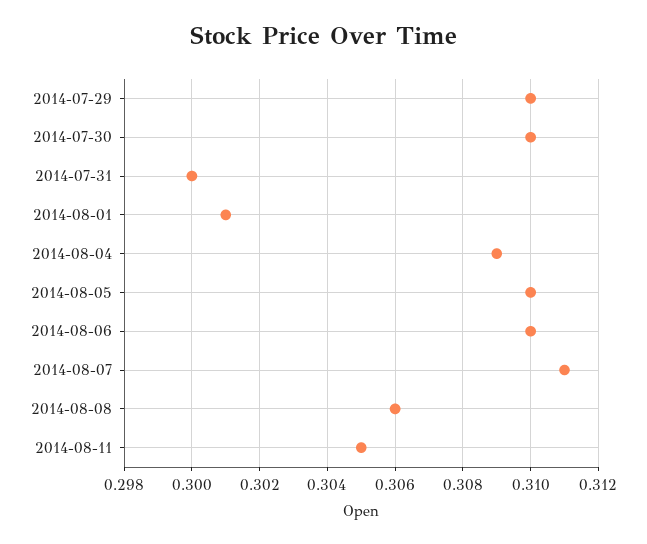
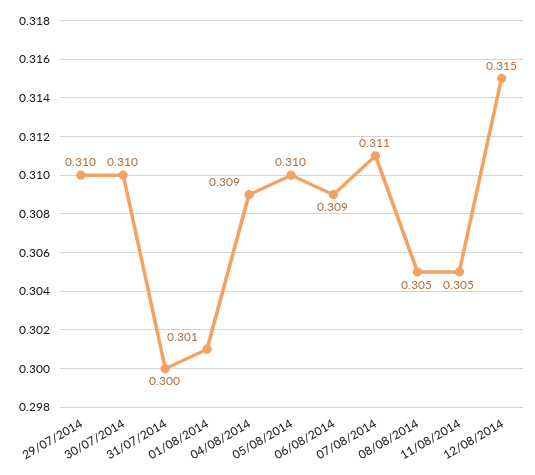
2014-08-06: 0.31 -> 0.309
2014-08-08: 0.306 -> 0.305
12/08/2014: none -> 0.315

